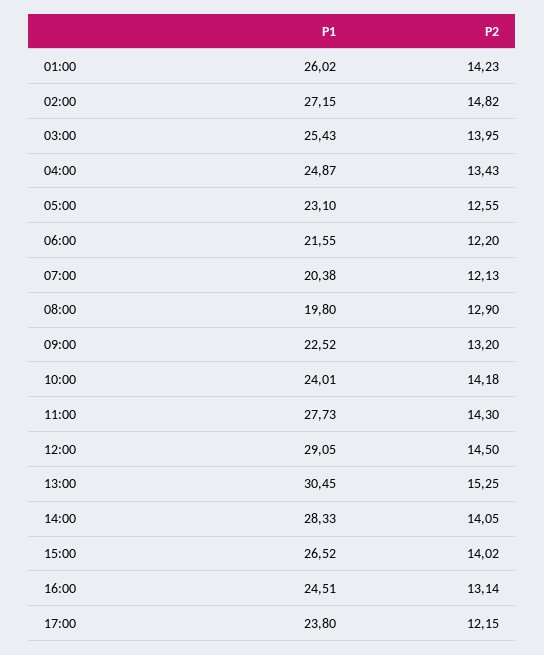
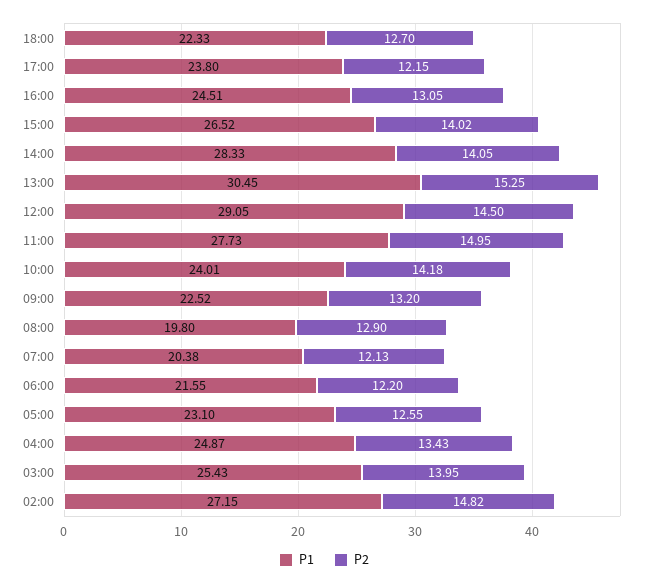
P1, 01:00: 26.02 -> none
P2, 01:00: 14.23 -> none
P2, 11:00: 14.3 -> 14.95
P2, 16:00: 13.14 -> 13.05
P1, 18:00: none -> 22.33
P2, 18:00: none -> 12.7

